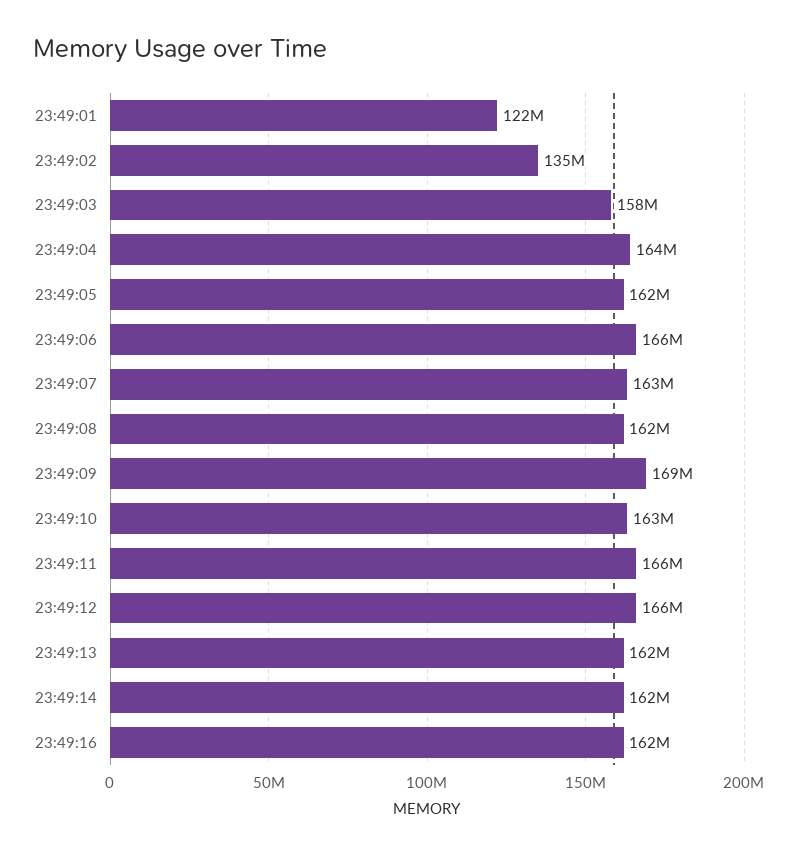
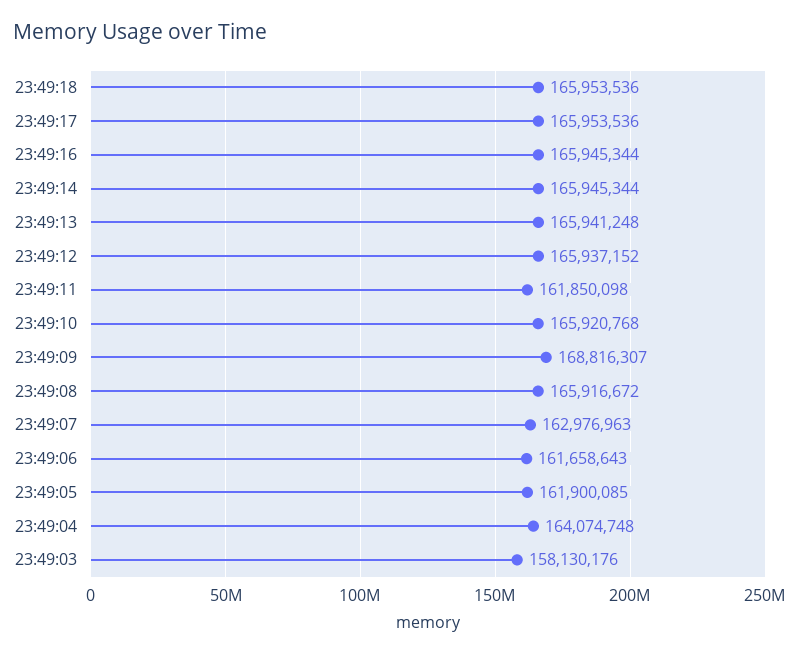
23:49:01: 122000000 -> none
23:49:02: 135000000 -> none
23:49:06: 166000000 -> 161658643
23:49:08: 162000000 -> 165916672
23:49:10: 163000000 -> 165920768
23:49:11: 166000000 -> 161850098
23:49:13: 162000000 -> 165941248
23:49:14: 162000000 -> 165945344
23:49:16: 162000000 -> 165945344
23:49:18: none -> 165953536
23:49:17: none -> 165953536

